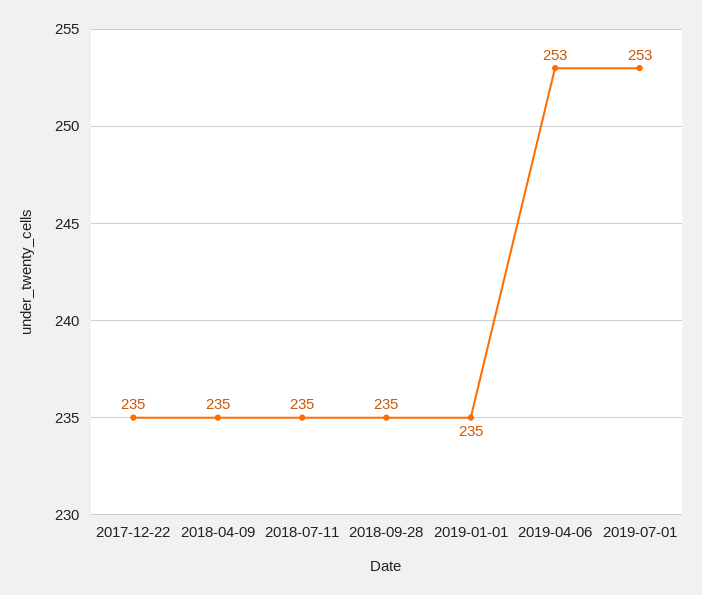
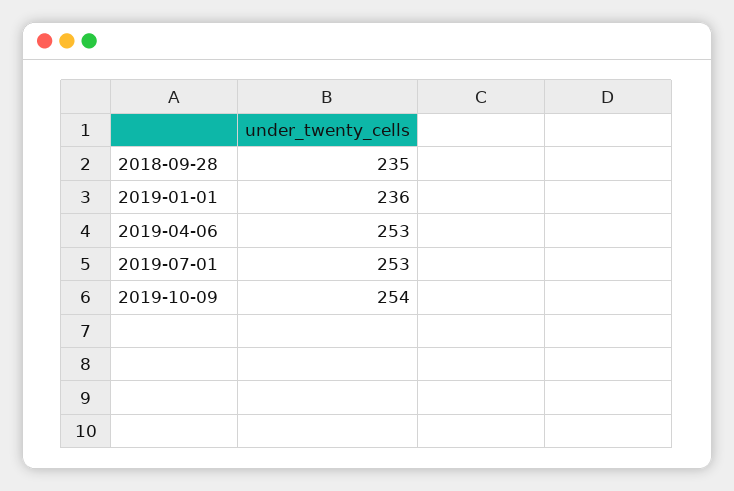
2017-12-22: 235 -> none
2018-04-09: 235 -> none
2018-07-11: 235 -> none
2019-01-01: 235 -> 236
2019-10-09: none -> 254

